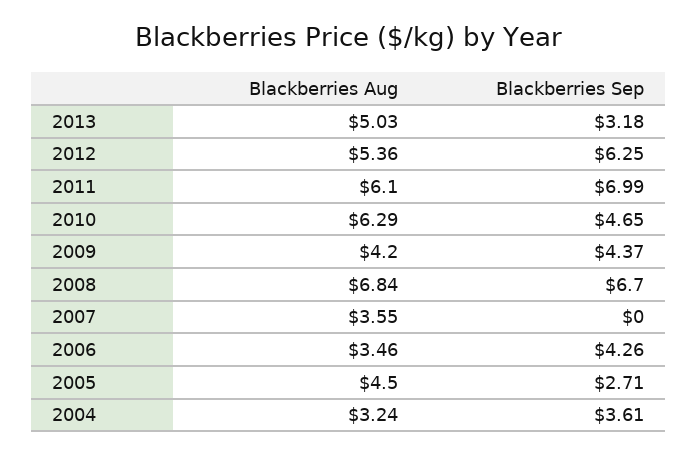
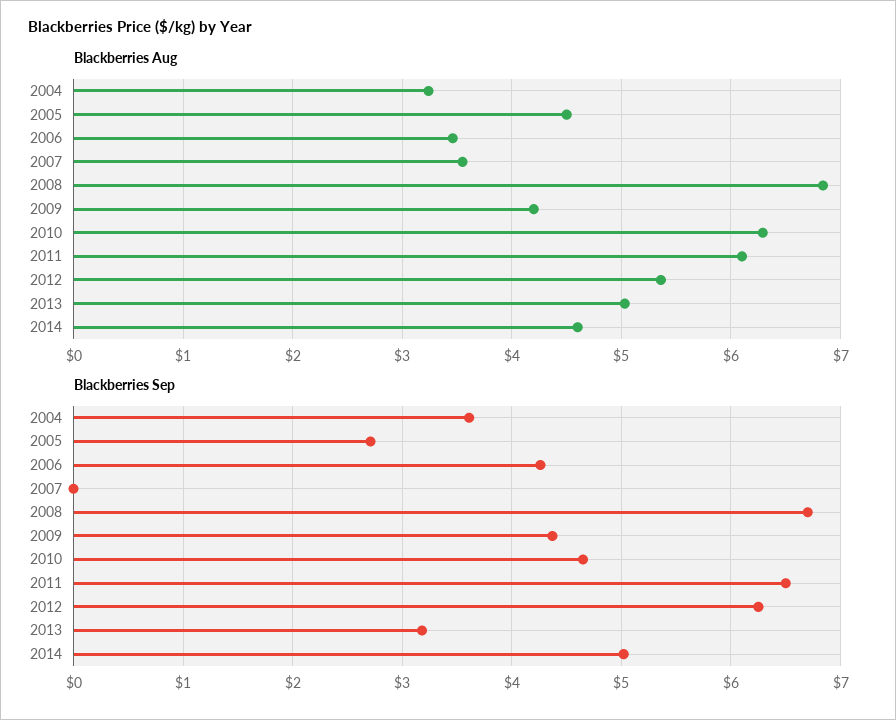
Blackberries Sep, 2011: 6.99 -> 6.5
Blackberries Aug, 2014: none -> 4.6
Blackberries Sep, 2014: none -> 5

